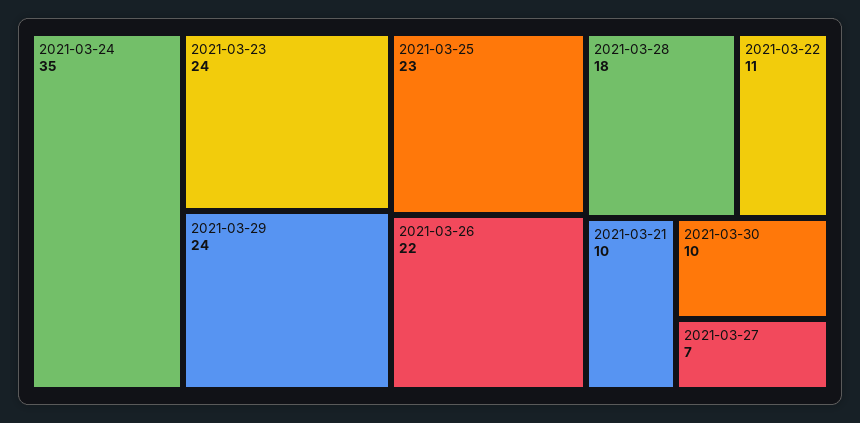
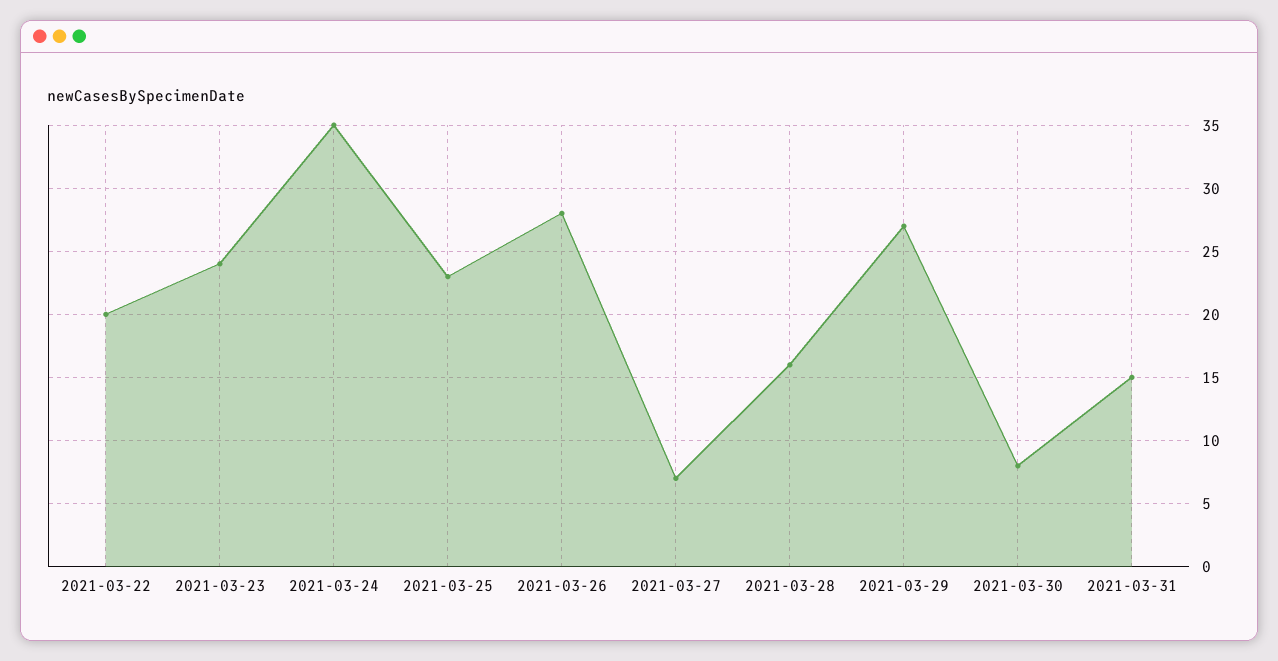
2021-03-29: 24 -> 27
2021-03-26: 22 -> 28
2021-03-28: 18 -> 16
2021-03-22: 11 -> 20
2021-03-21: 10 -> none
2021-03-30: 10 -> 8
2021-03-31: none -> 15

